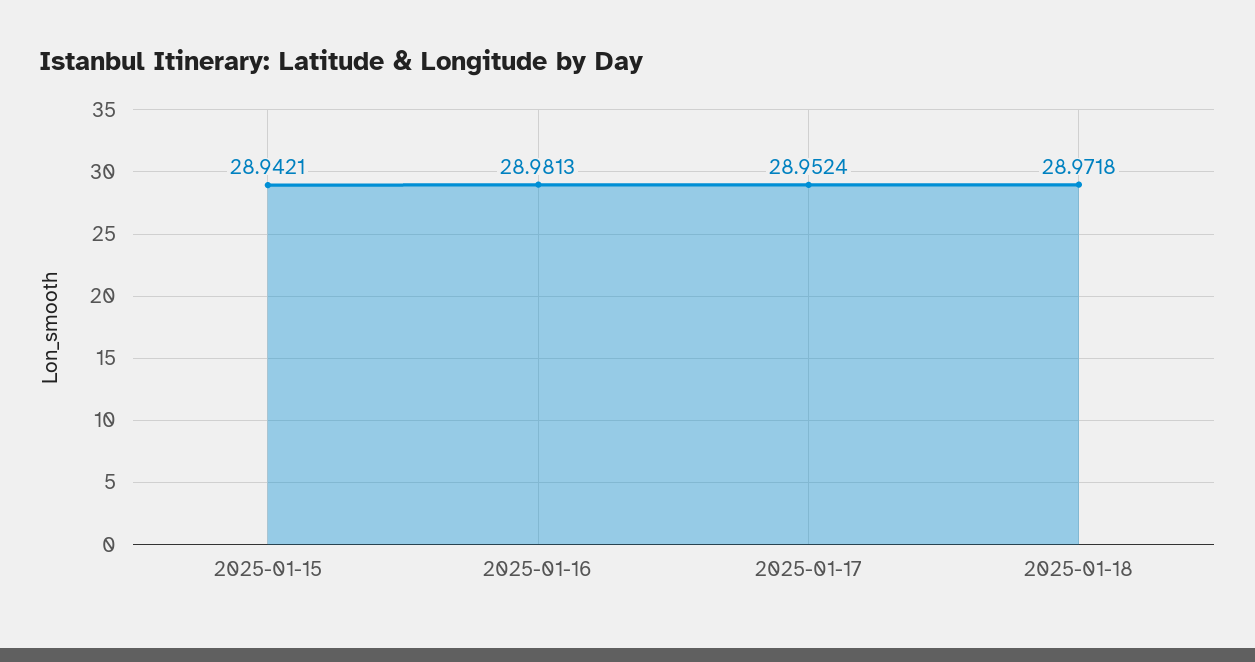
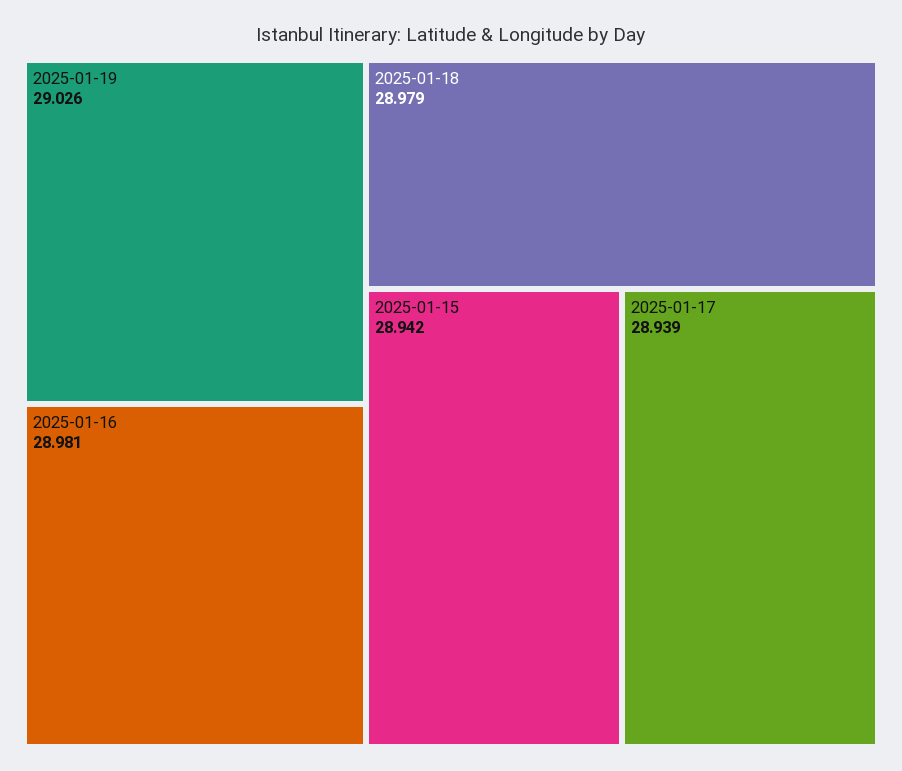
2025-01-17: 28.9524 -> 28.939
2025-01-18: 28.9718 -> 28.979
2025-01-19: none -> 29.026

